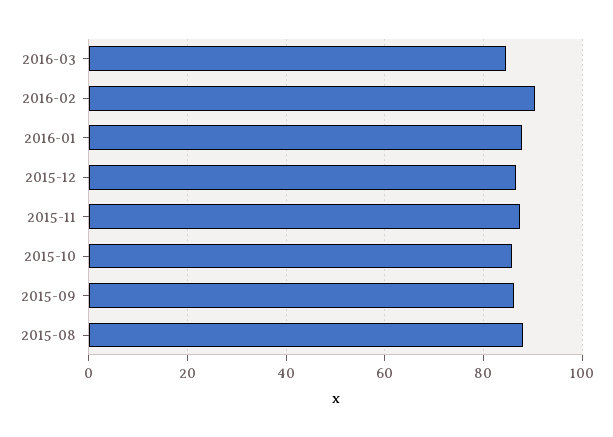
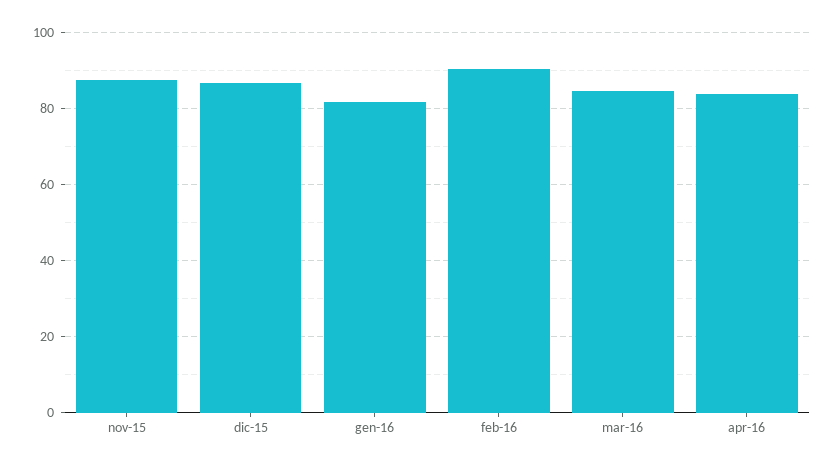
2016-01: 88 -> 82
2015-10: 86 -> none
2015-09: 86 -> none
2015-08: 88 -> none
apr-16: none -> 84

